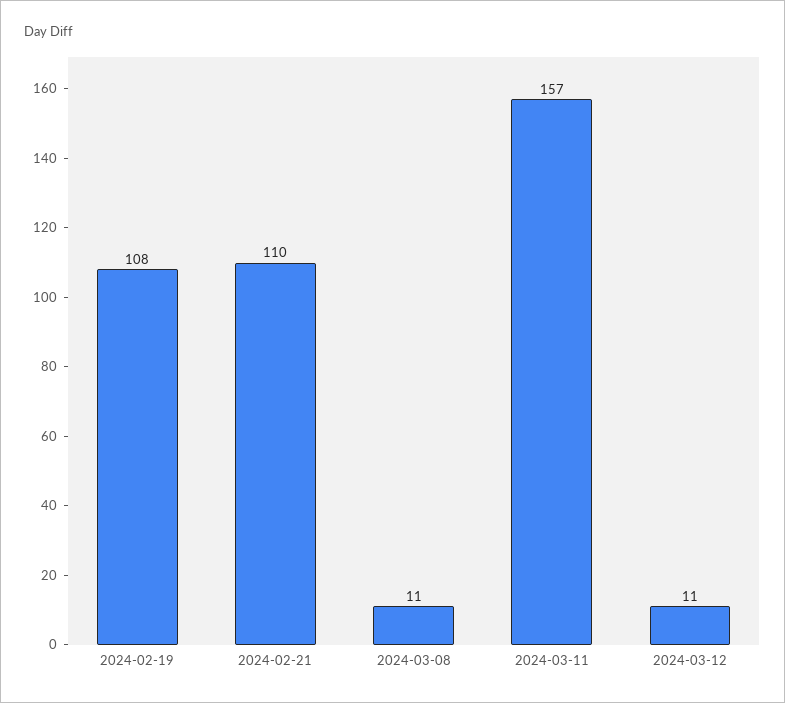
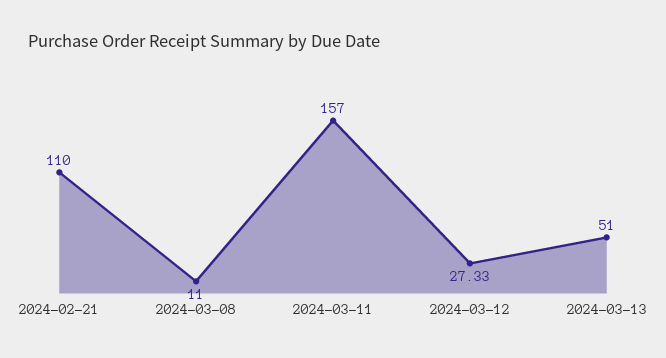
2024-02-19: 108 -> none
2024-03-12: 11 -> 27.33
2024-03-13: none -> 51

